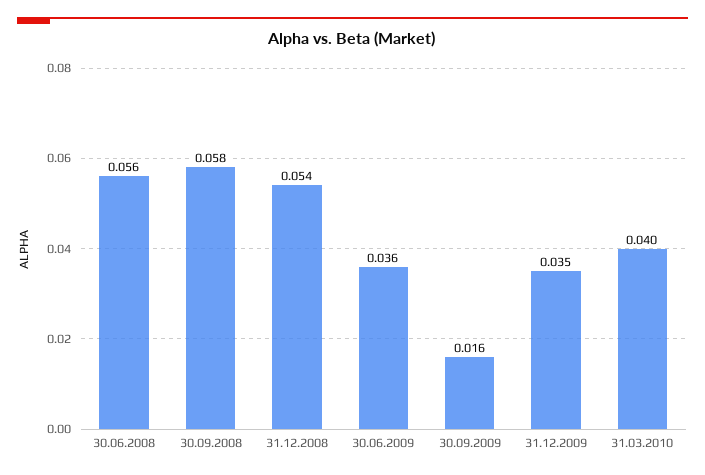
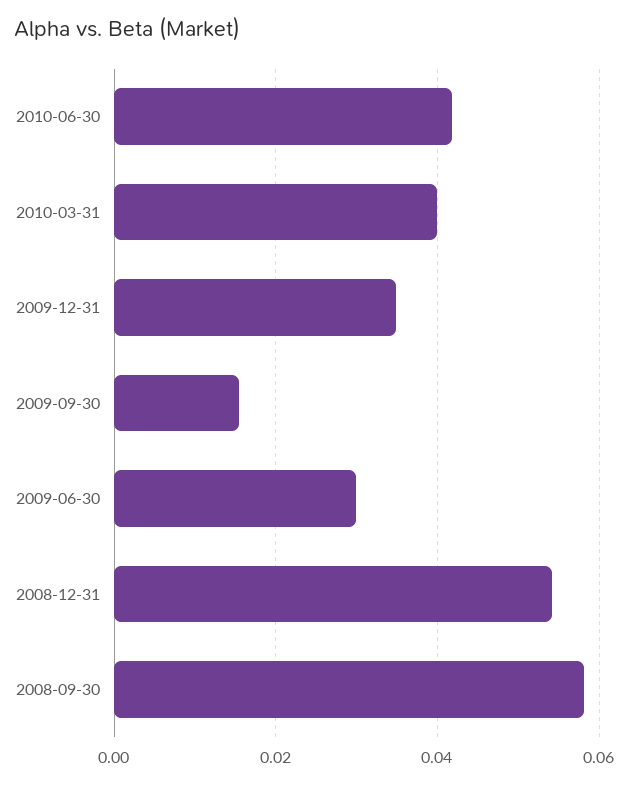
30.06.2008: 0.056 -> none
30.06.2009: 0.036 -> 0.03
2010-06-30: none -> 0.042

